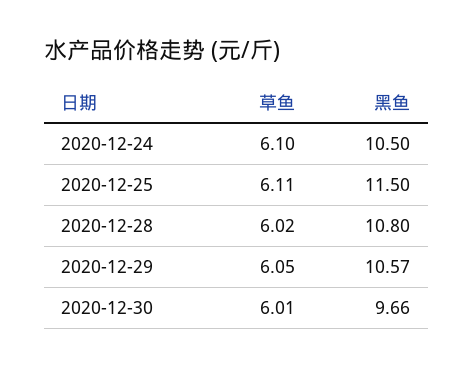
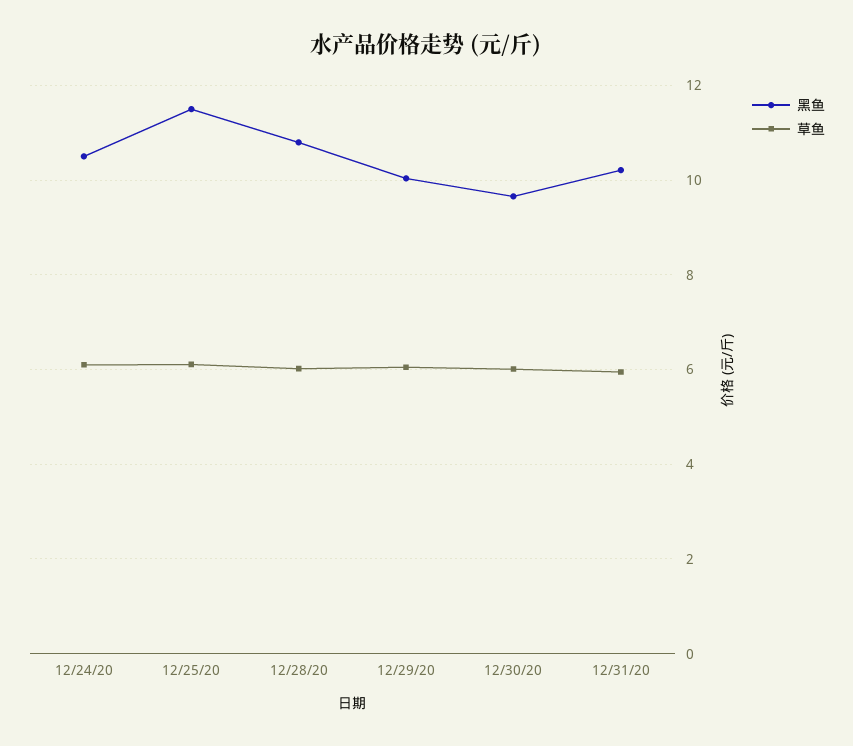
黑鱼, 2020-12-29: 10.57 -> 10
黑鱼, 12/31/20: none -> 10.2
草鱼, 12/31/20: none -> 6

